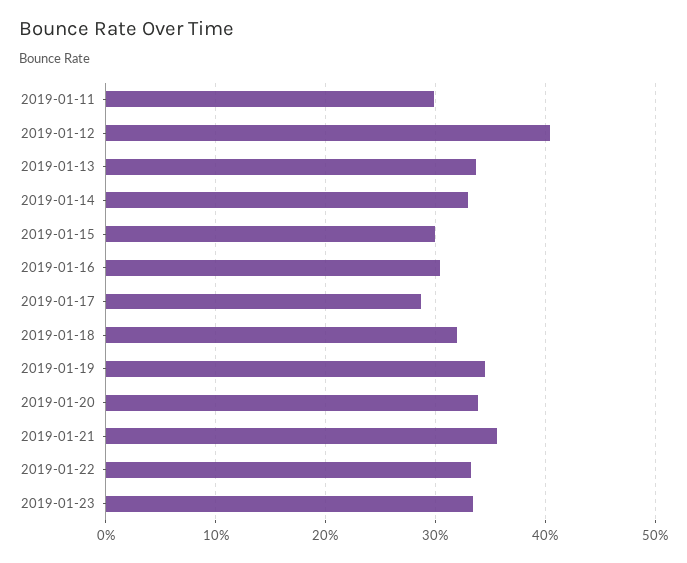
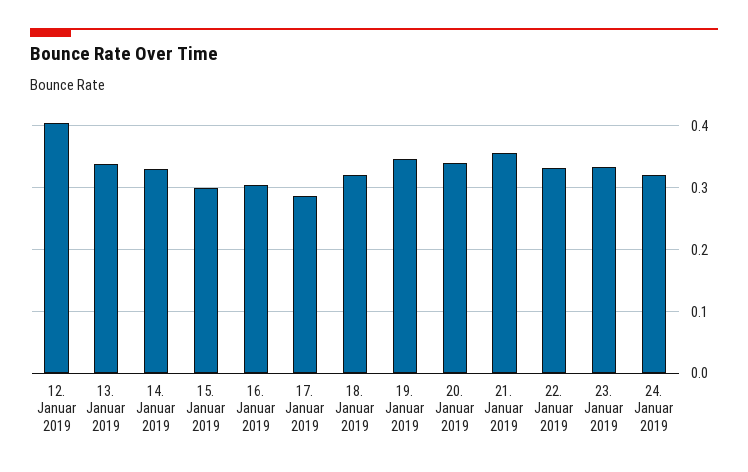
2019-01-11: 0.3 -> none
24. Januar 2019: none -> 0.32

